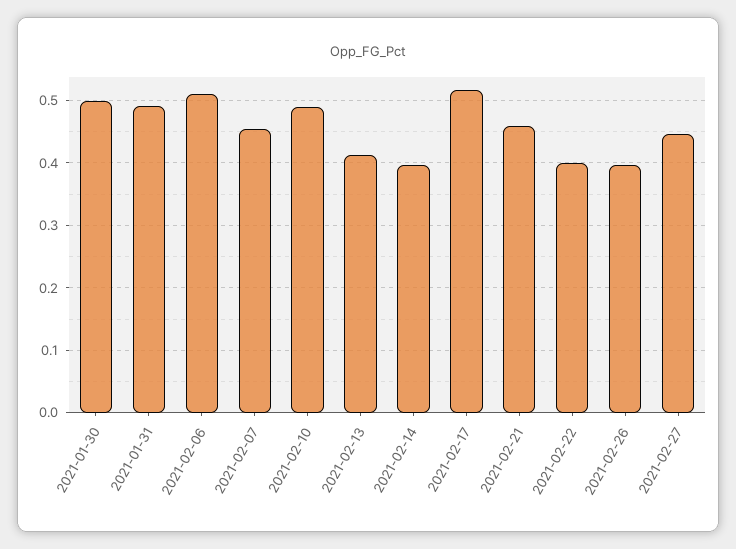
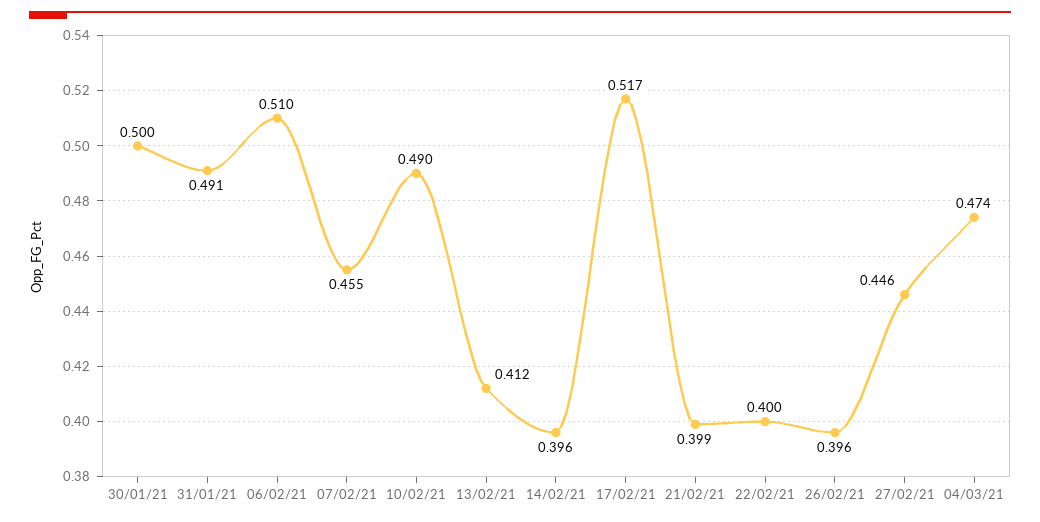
2021-02-21: 0.46 -> 0.399
04/03/21: none -> 0.474

